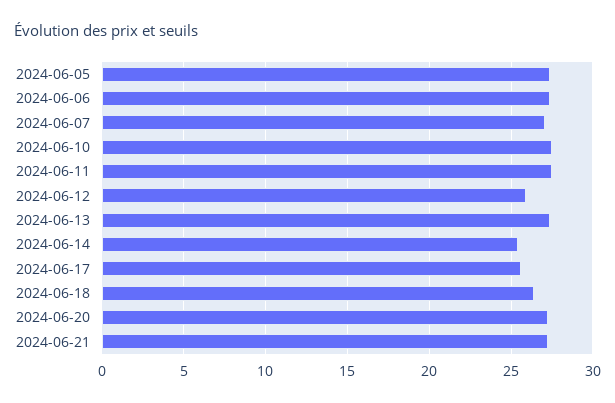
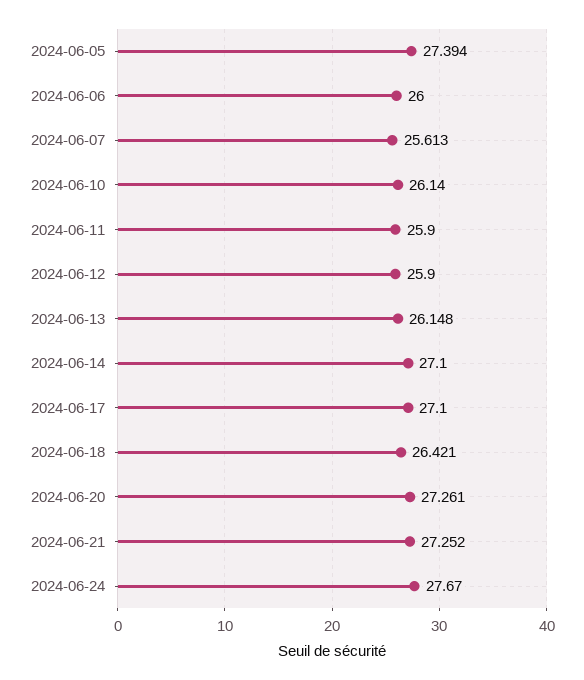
2024-06-06: 27.5 -> 26
2024-06-07: 27 -> 25.613
2024-06-10: 27.5 -> 26.14
2024-06-11: 27.5 -> 25.9
2024-06-13: 27.5 -> 26.148
2024-06-14: 25.5 -> 27.1
2024-06-17: 25.5 -> 27.1
2024-06-24: none -> 27.67

